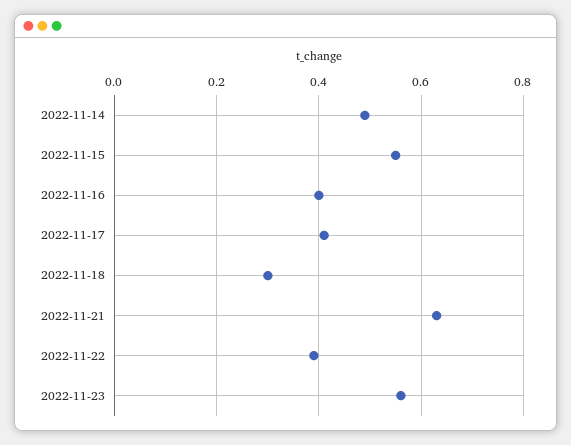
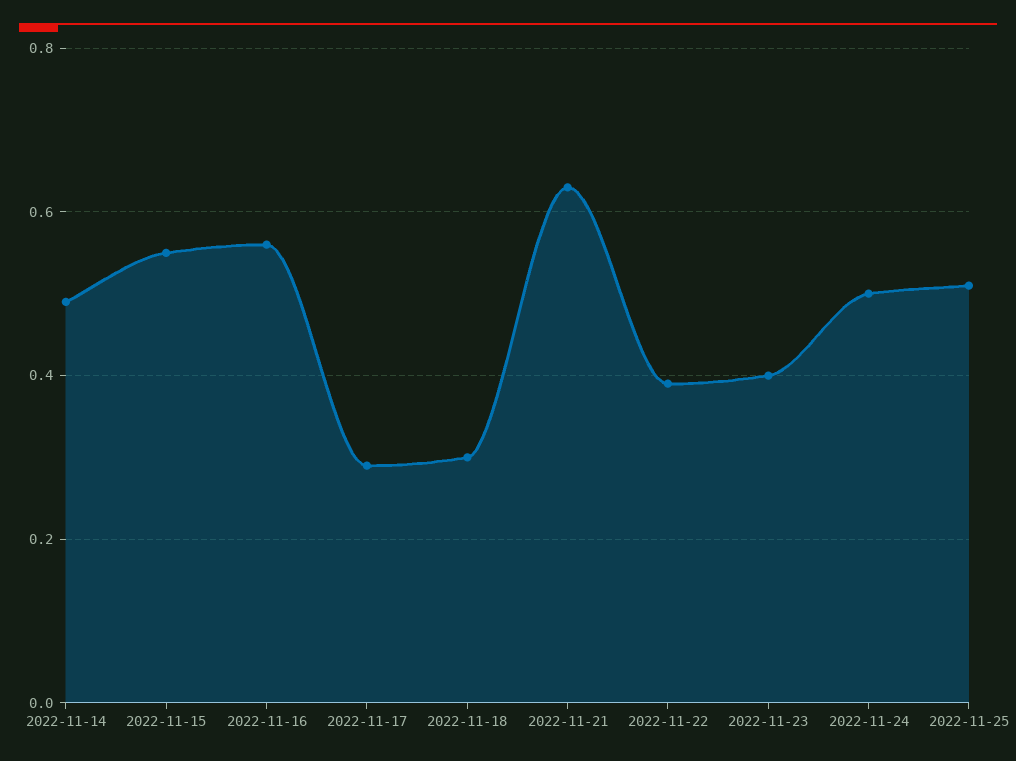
2022-11-16: 0.4 -> 0.55
2022-11-17: 0.4 -> 0.3
2022-11-23: 0.55 -> 0.4
2022-11-24: none -> 0.5
2022-11-25: none -> 0.5

